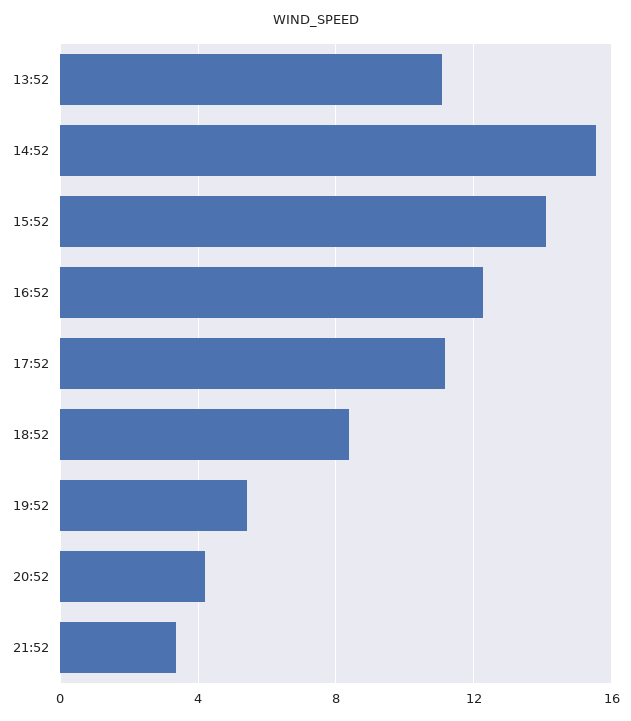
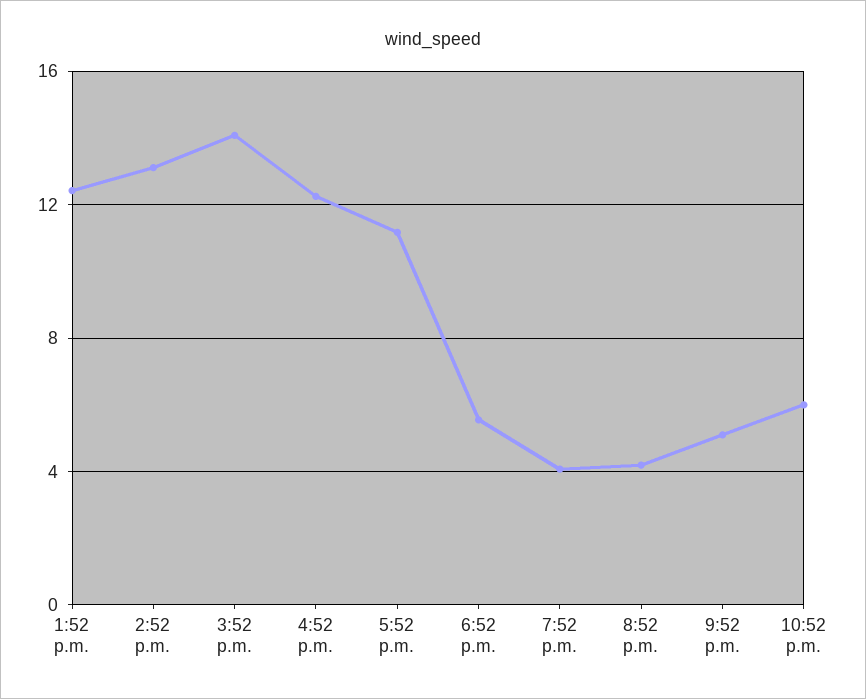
13:52: 11 -> 12.5
14:52: 15.5 -> 13
18:52: 8.5 -> 5.5
19:52: 5.5 -> 4
21:52: 3.5 -> 5
10:52 p.m.: none -> 6

